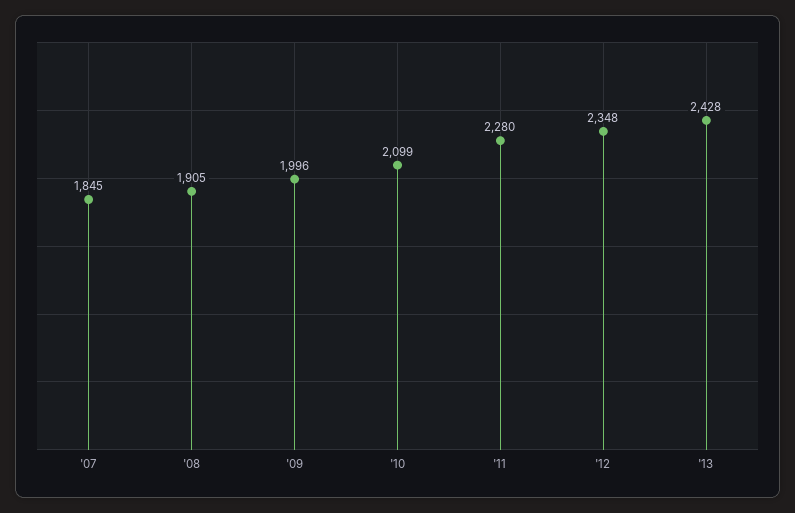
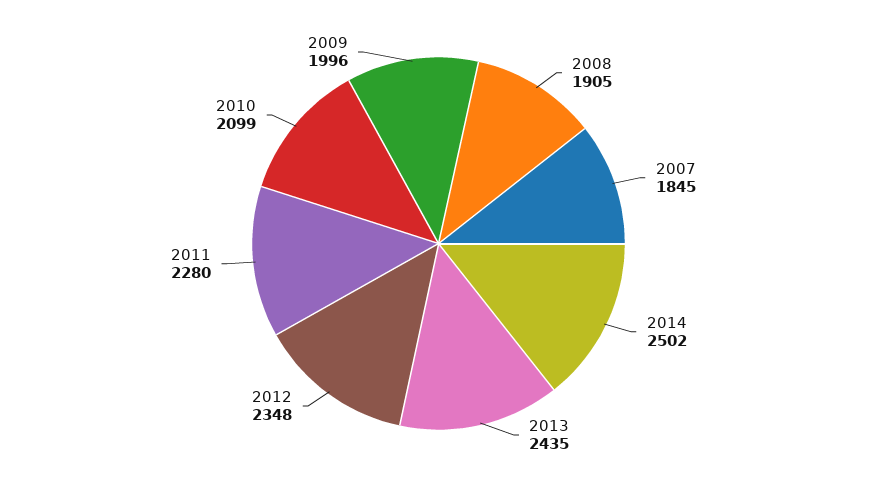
'13: 2428 -> 2435
2014: none -> 2502

